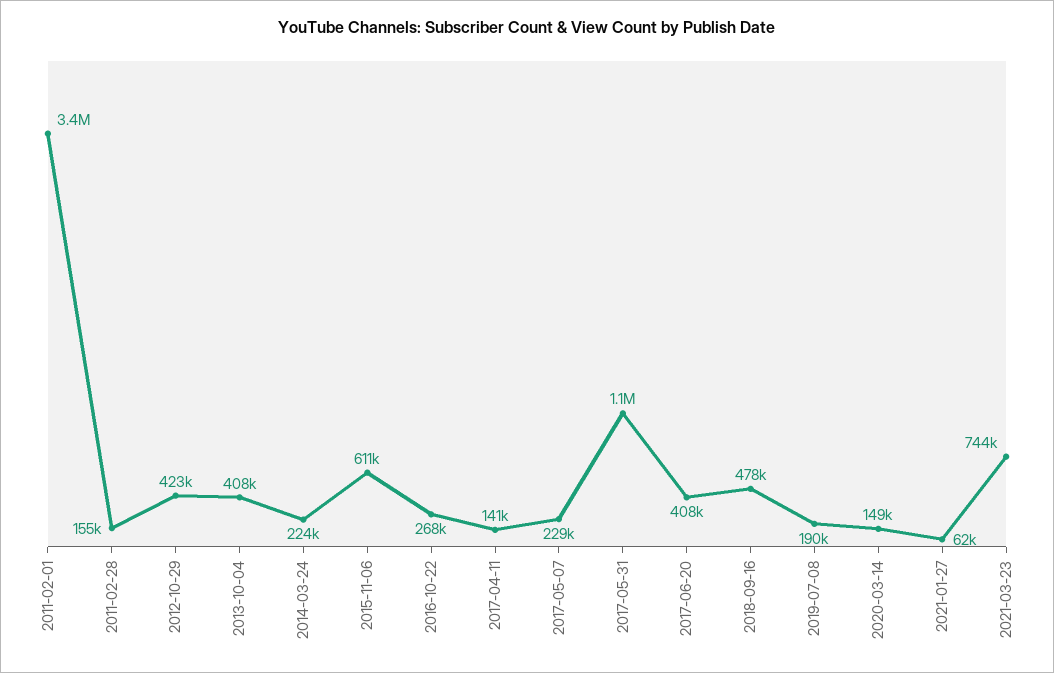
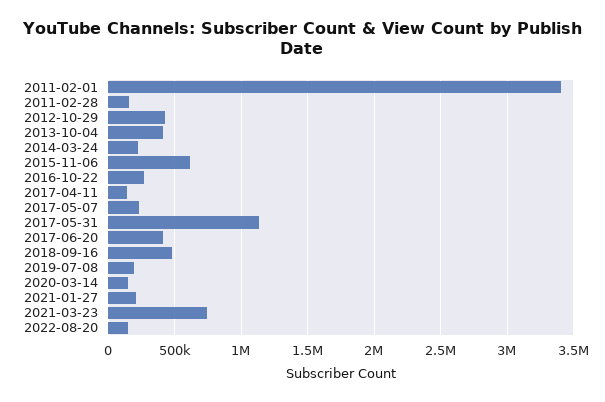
2021-01-27: 62000 -> 200000
2022-08-20: none -> 150000

